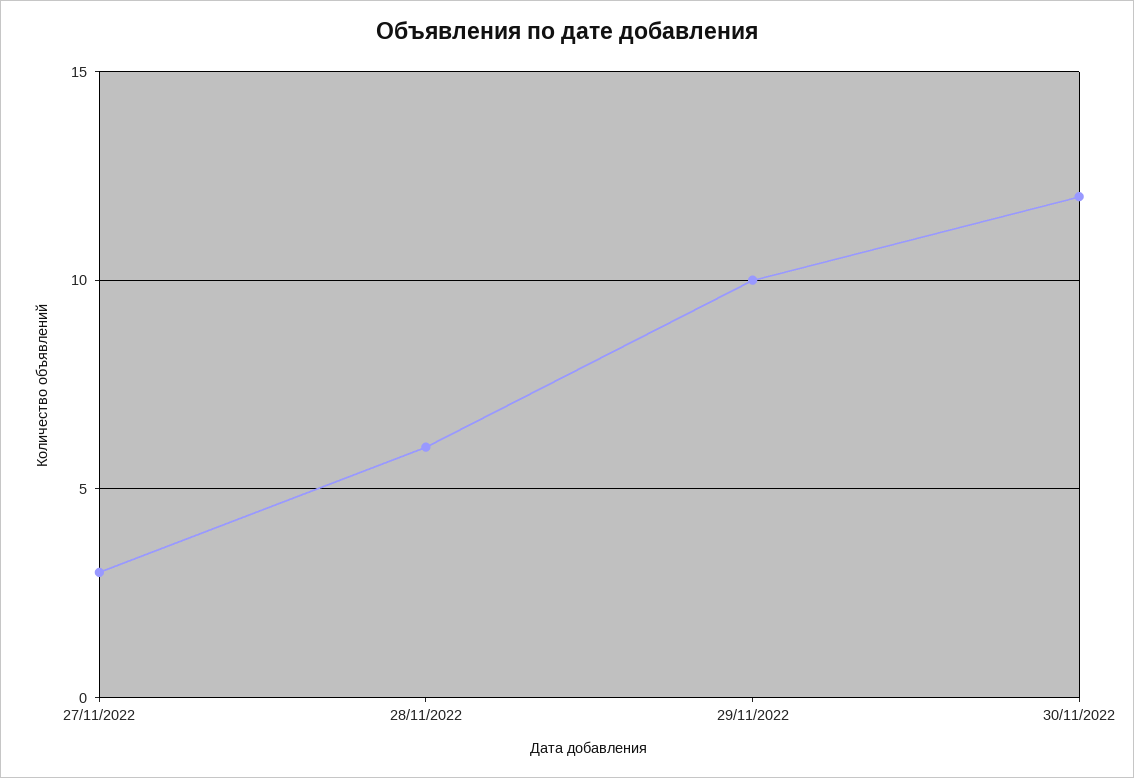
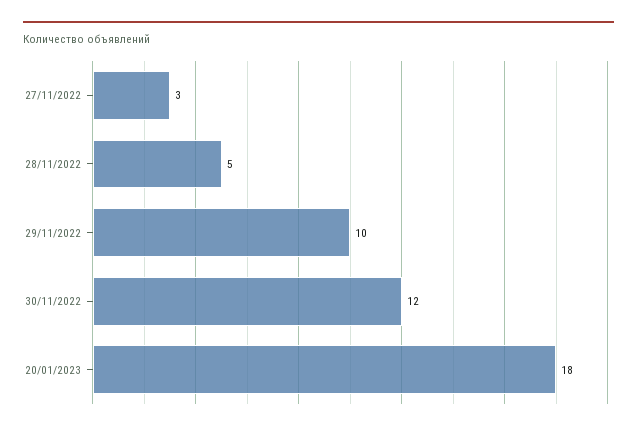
28/11/2022: 6 -> 5
20/01/2023: none -> 18

